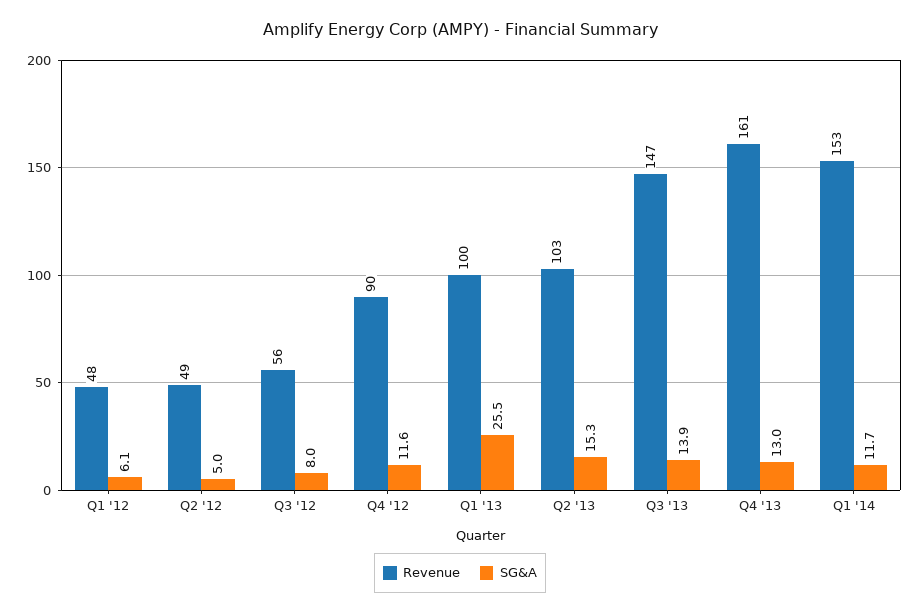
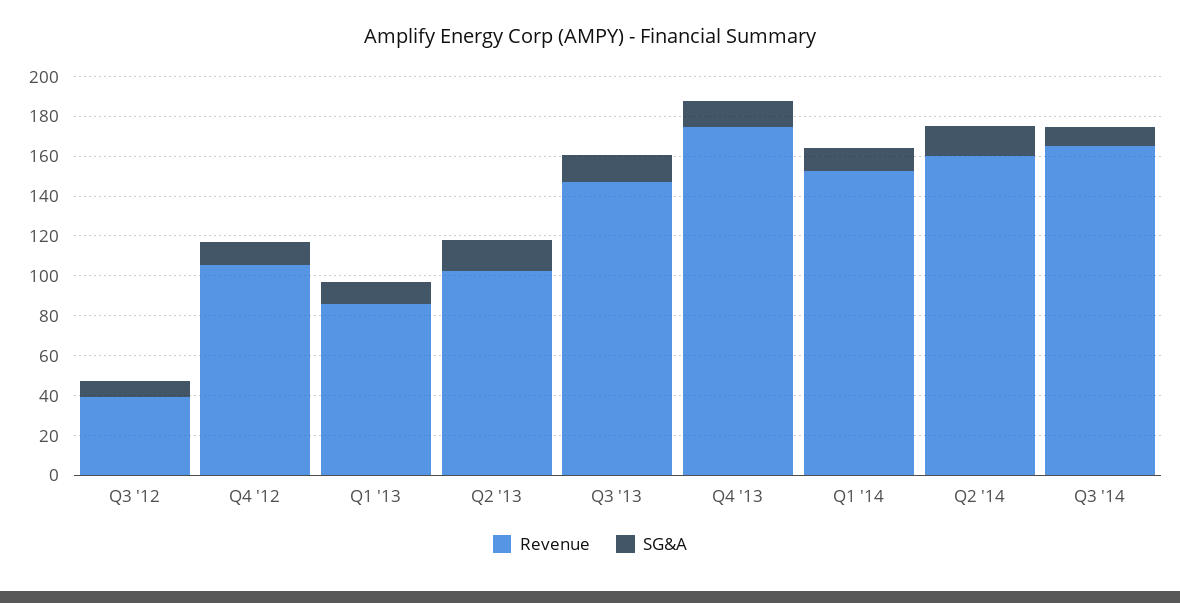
Revenue, Q1 '12: 48 -> none
SG&A, Q1 '12: 6.1 -> none
Revenue, Q2 '12: 49 -> none
SG&A, Q2 '12: 5 -> none
Revenue, Q3 '12: 56 -> 40
Revenue, Q4 '12: 90 -> 105
Revenue, Q1 '13: 100 -> 85
SG&A, Q1 '13: 25.5 -> 10
Revenue, Q4 '13: 161 -> 175
Revenue, Q2 '14: none -> 160
SG&A, Q2 '14: none -> 15
Revenue, Q3 '14: none -> 165
SG&A, Q3 '14: none -> 10

